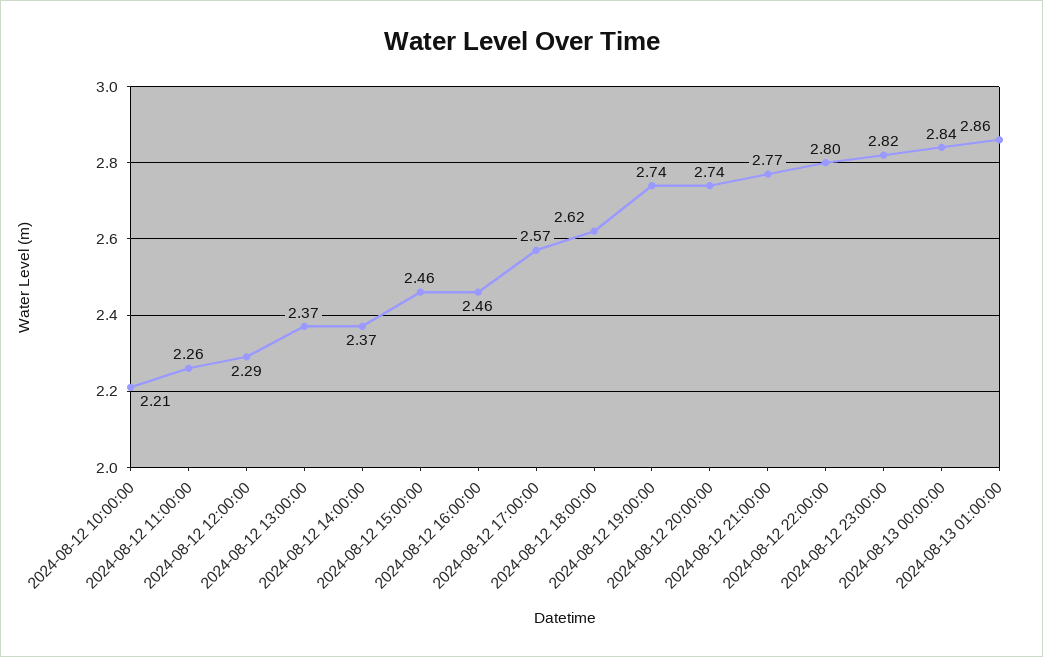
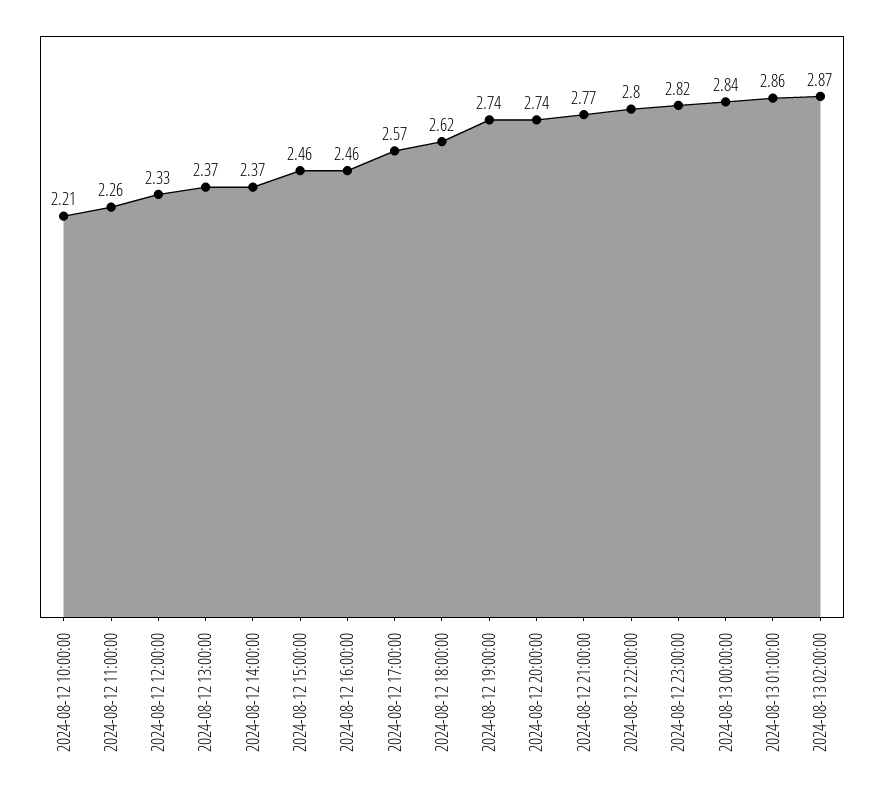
2024-08-12 12:00:00: 2.29 -> 2.33
2024-08-13 02:00:00: none -> 2.87

